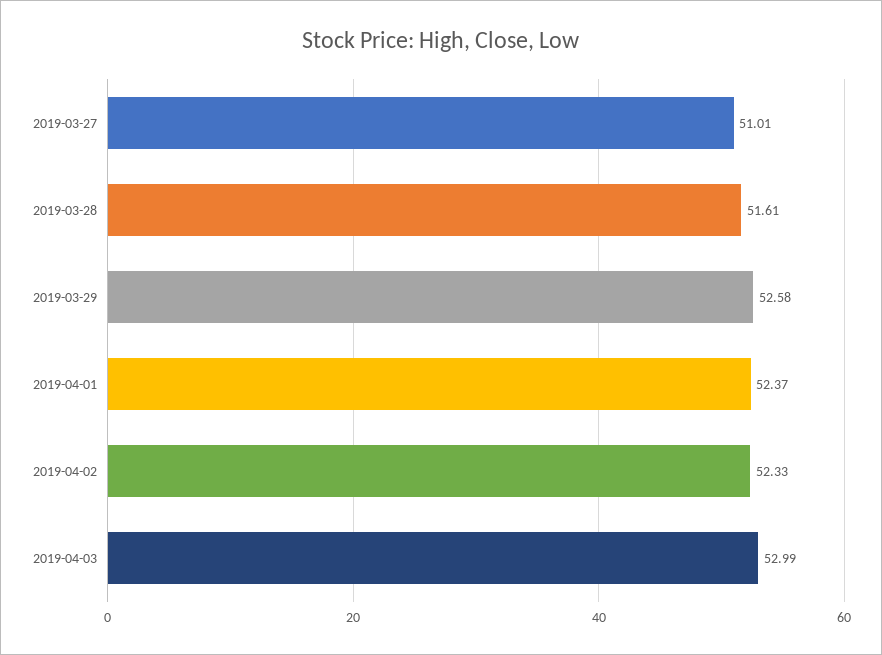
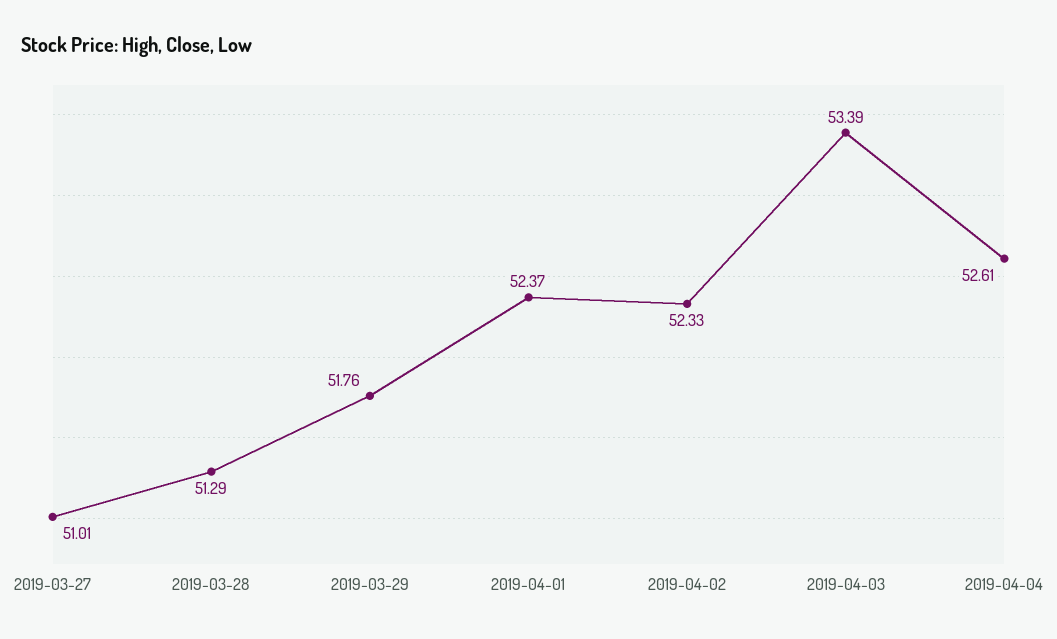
2019-03-28: 51.61 -> 51.29
2019-03-29: 52.58 -> 51.76
2019-04-03: 52.99 -> 53.39
2019-04-04: none -> 52.61

